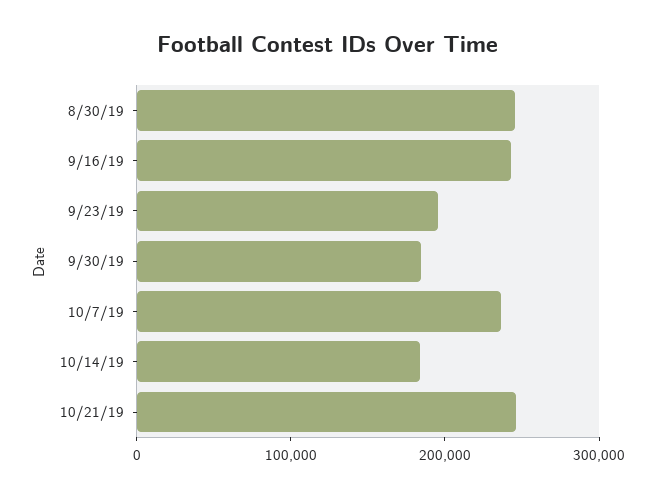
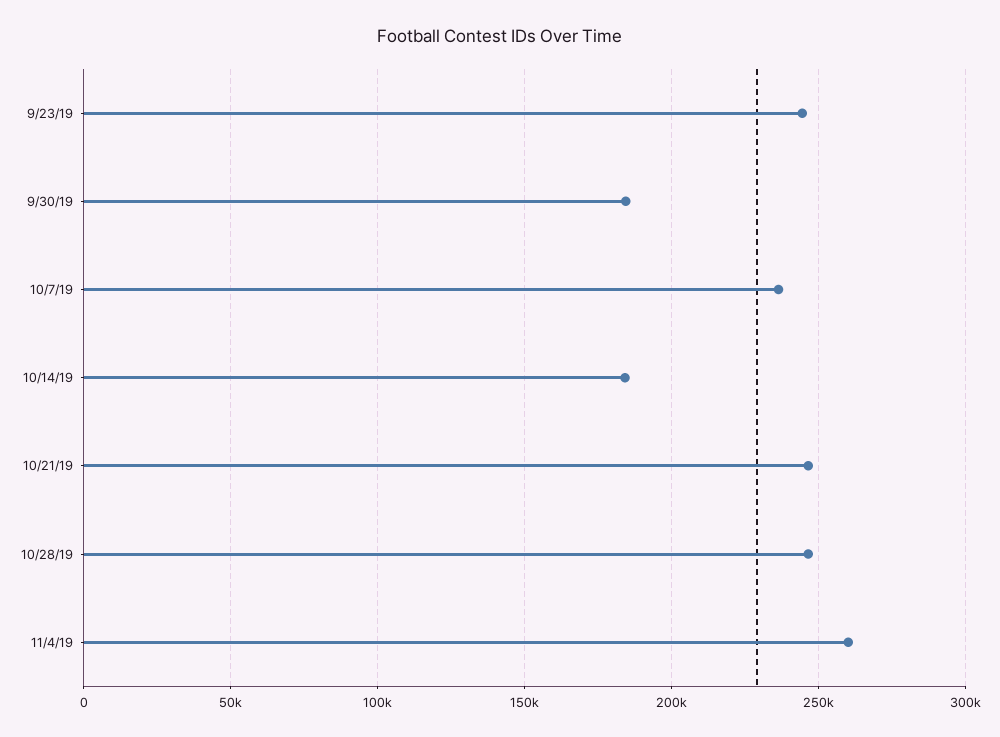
8/30/19: 240000 -> none
9/16/19: 240000 -> none
9/23/19: 200000 -> 245000
10/28/19: none -> 245000
11/4/19: none -> 260000

